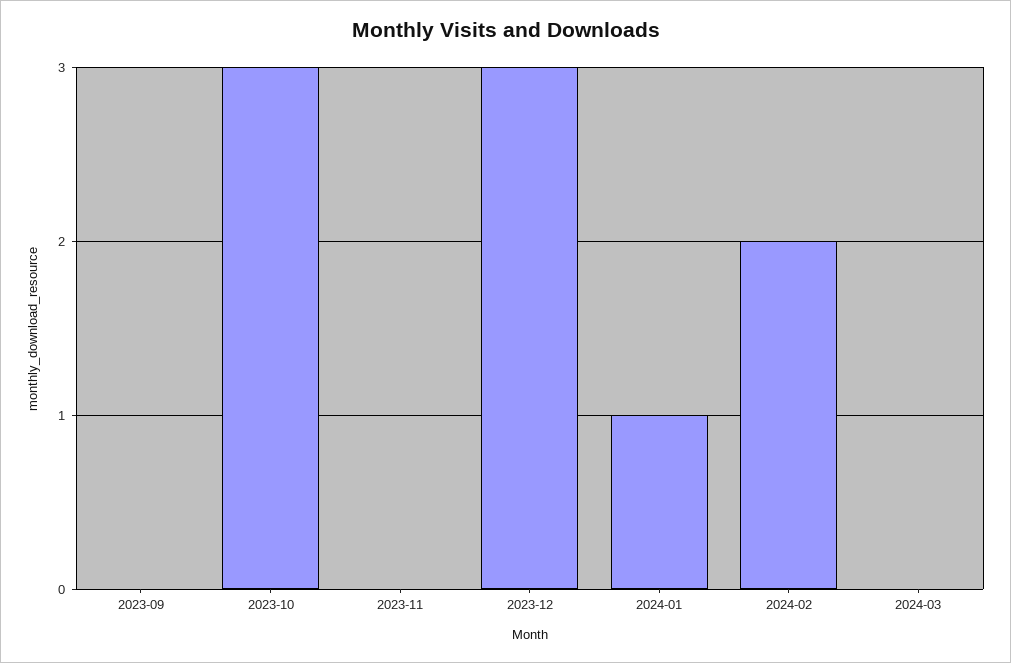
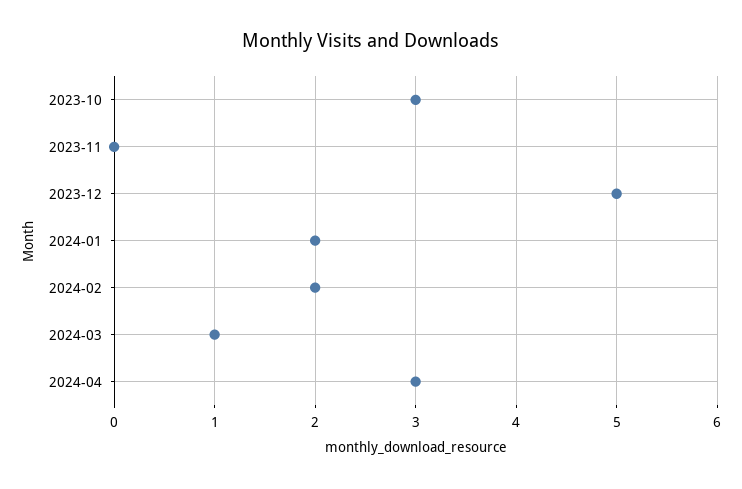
2023-09: 0 -> none
2023-12: 3 -> 5
2024-01: 1 -> 2
2024-03: 0 -> 1
2024-04: none -> 3

